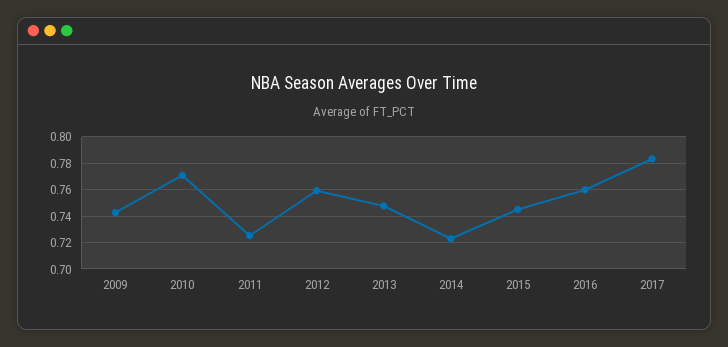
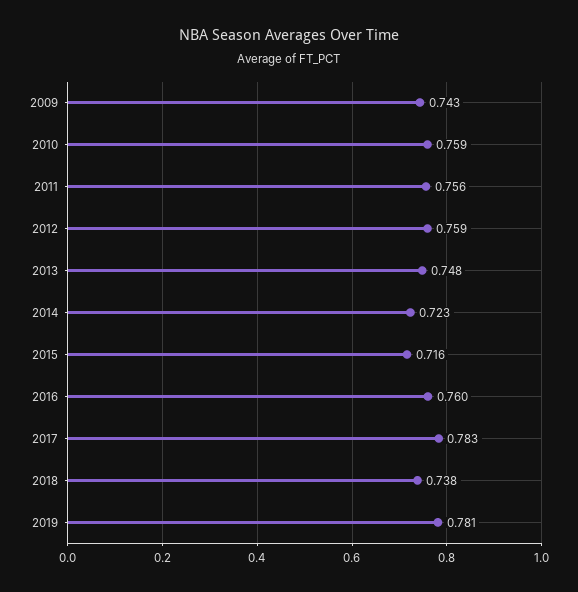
2010: 0.77 -> 0.759
2011: 0.725 -> 0.756
2015: 0.745 -> 0.716
2018: none -> 0.738
2019: none -> 0.781

